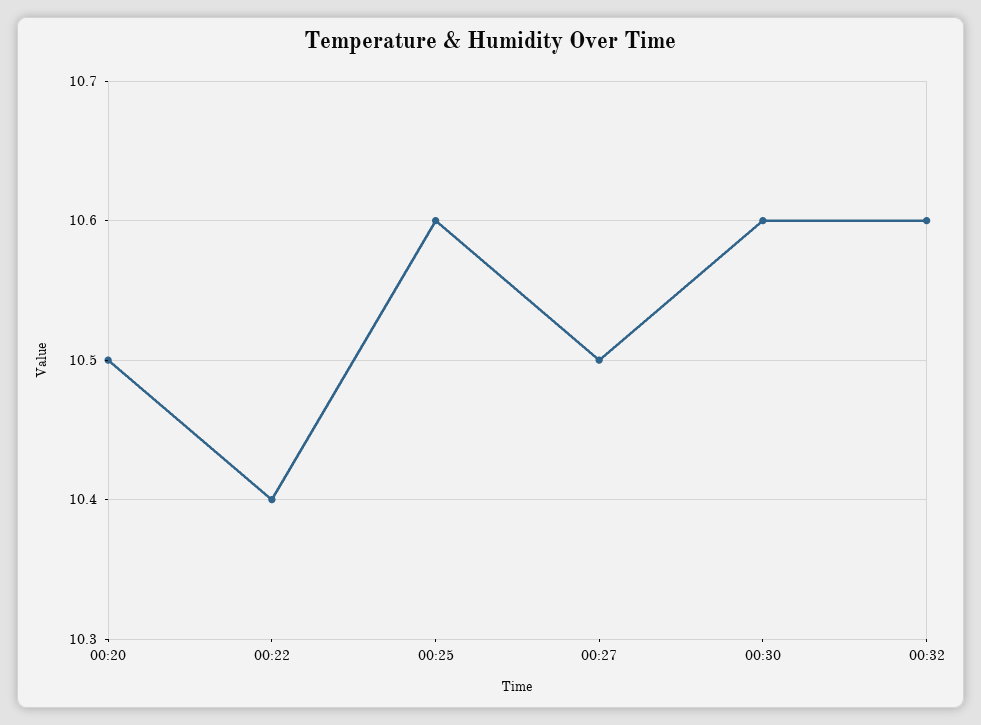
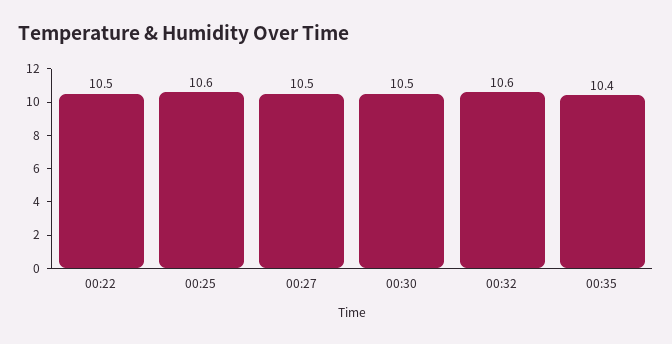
00:20: 10.5 -> none
00:22: 10.4 -> 10.5
00:30: 10.6 -> 10.5
00:35: none -> 10.4

